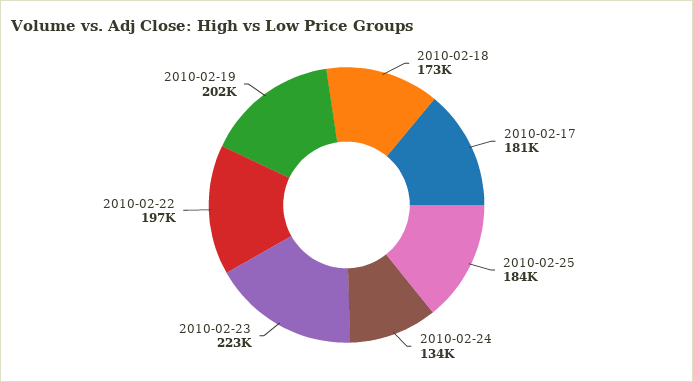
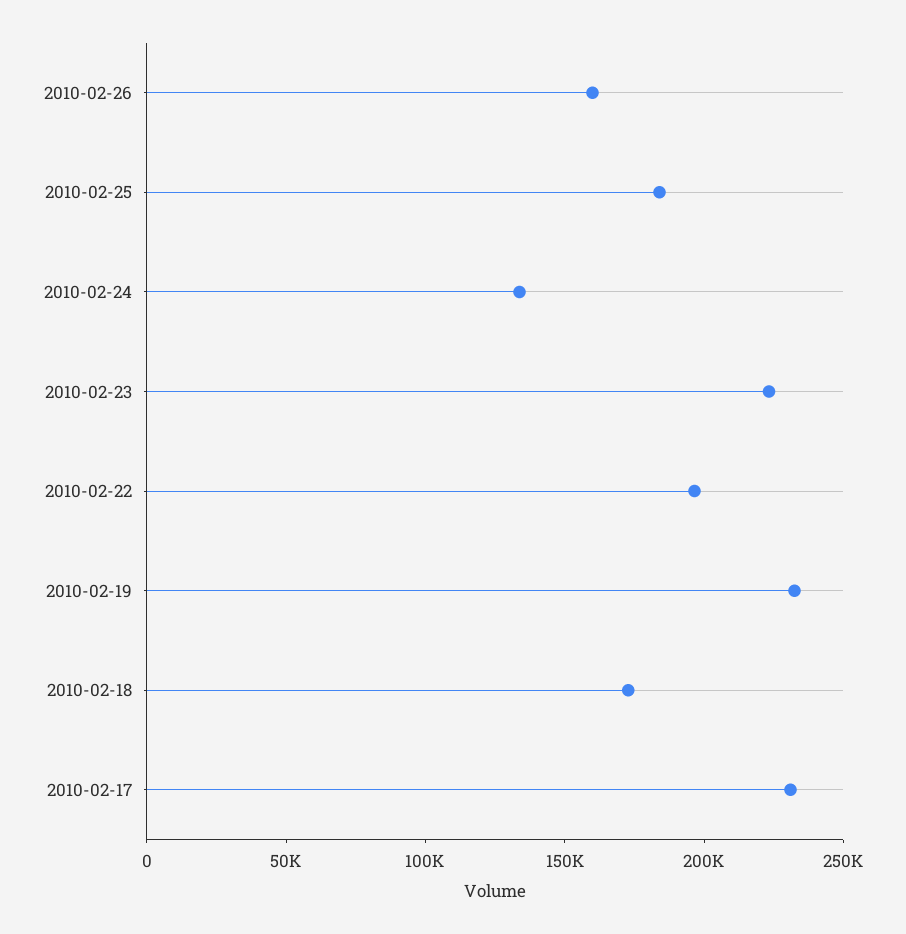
2010-02-17: 181000 -> 230000
2010-02-19: 202000 -> 230000
2010-02-26: none -> 160000

